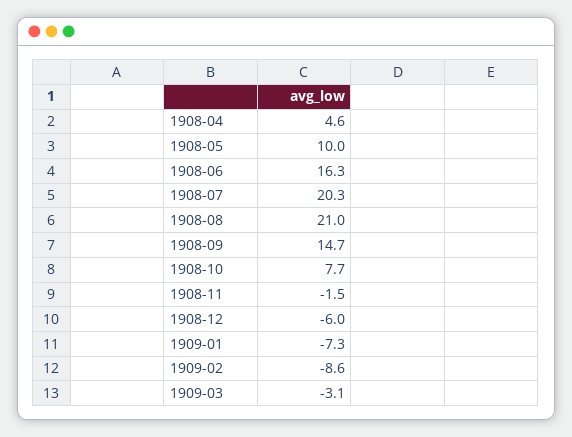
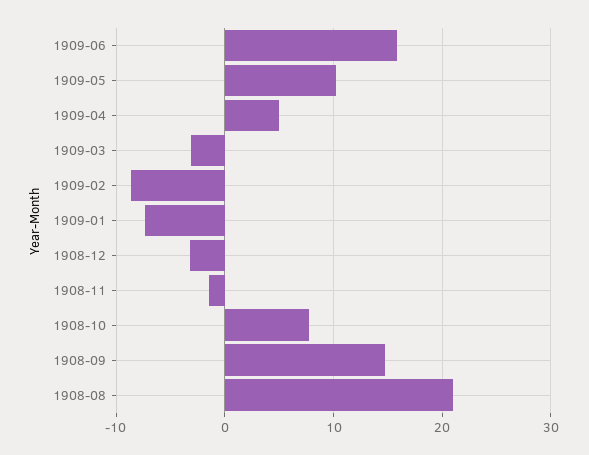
1908-04: 4.6 -> none
1908-05: 10 -> none
1908-06: 16.3 -> none
1908-07: 20.3 -> none
1908-12: -6 -> -3
1909-06: none -> 16
1909-05: none -> 10
1909-04: none -> 5

